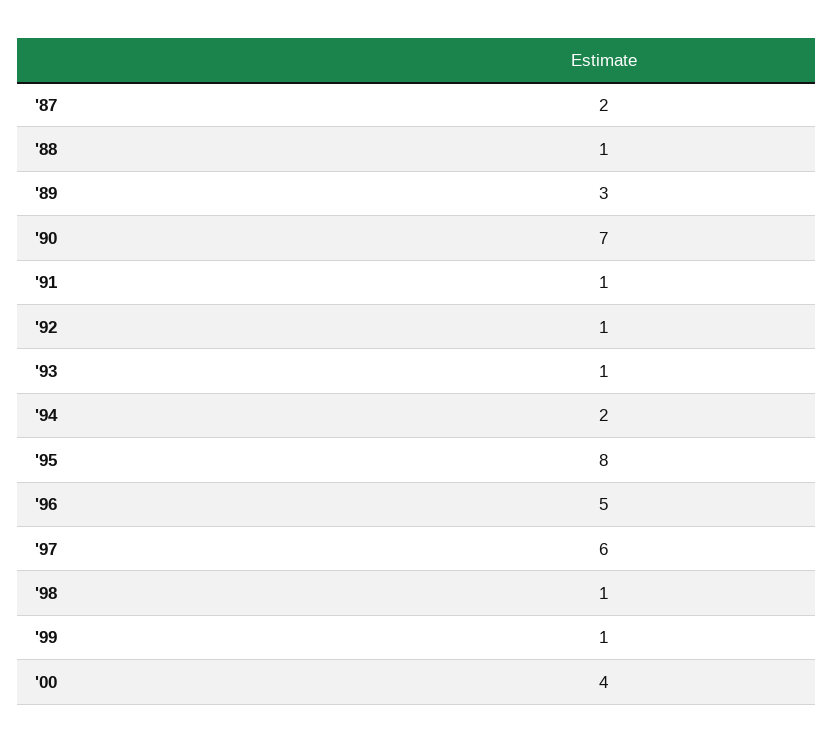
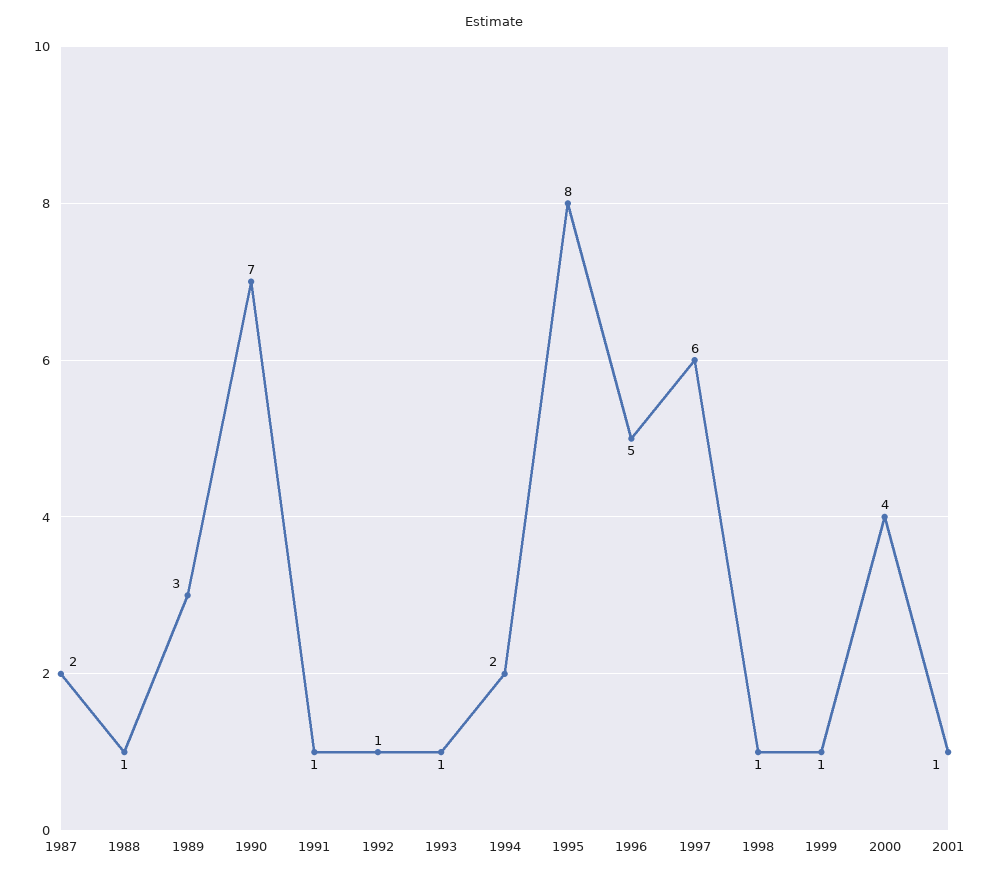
2001: none -> 1

